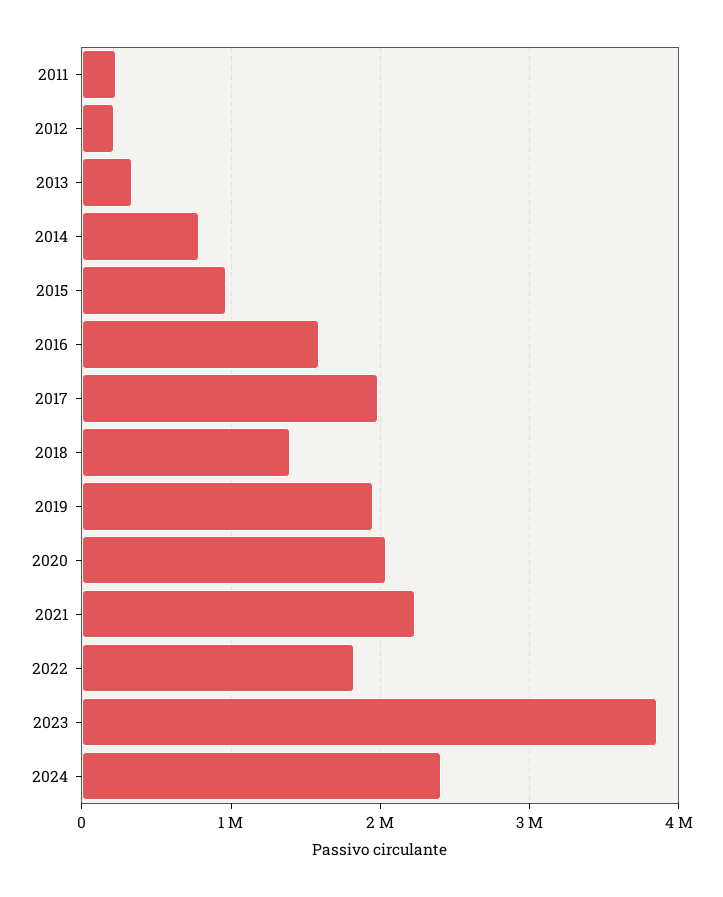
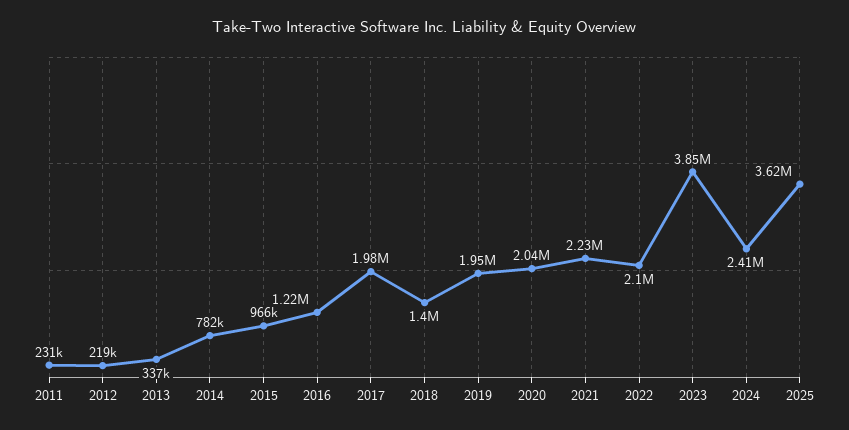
2016: 1600000 -> 1220000
2022: 1800000 -> 2100000
2025: none -> 3620000

